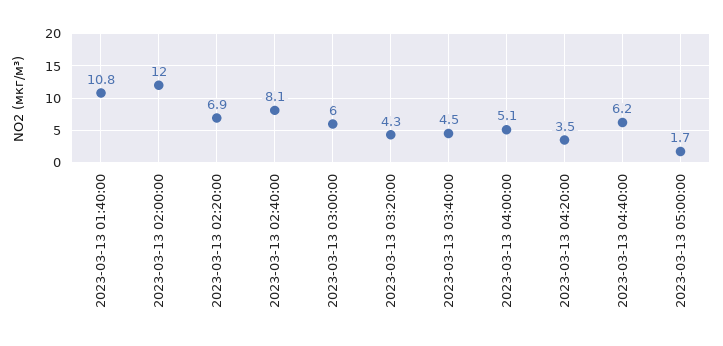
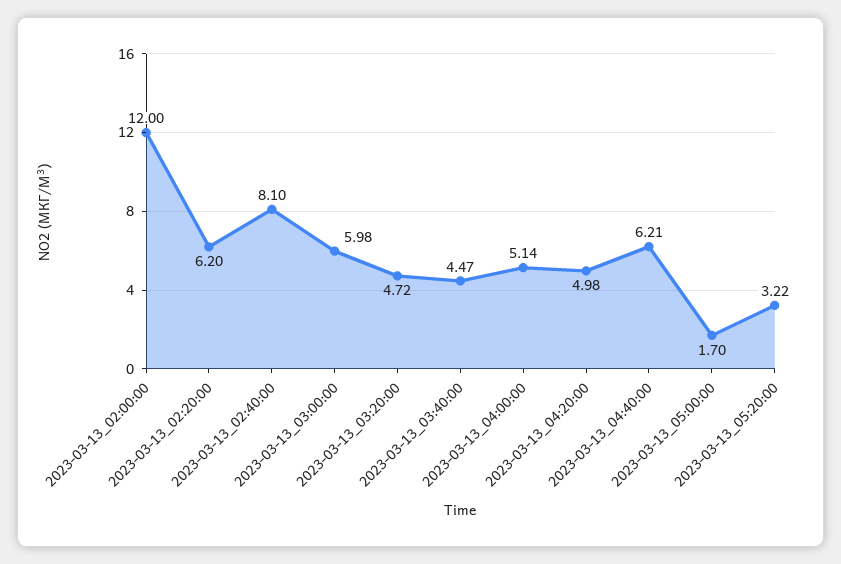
2023-03-13 01:40:00: 10.8 -> none
2023-03-13 02:20:00: 6.9 -> 6.2
2023-03-13 03:20:00: 4.3 -> 4.72
2023-03-13 04:20:00: 3.5 -> 4.98
2023-03-13_05:20:00: none -> 3.22

